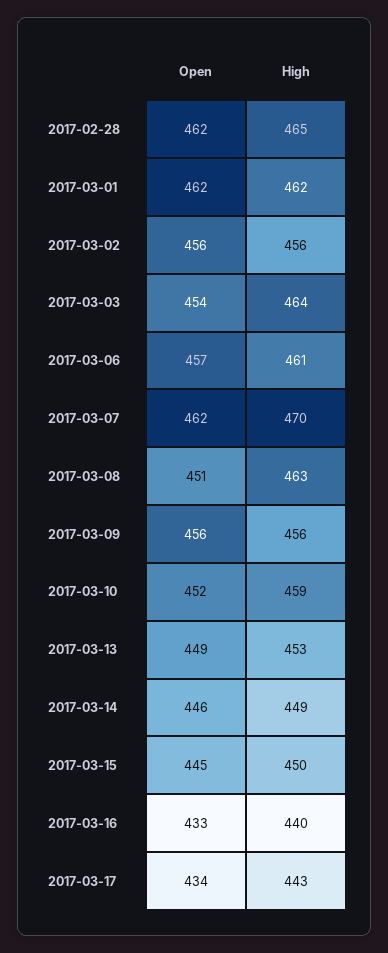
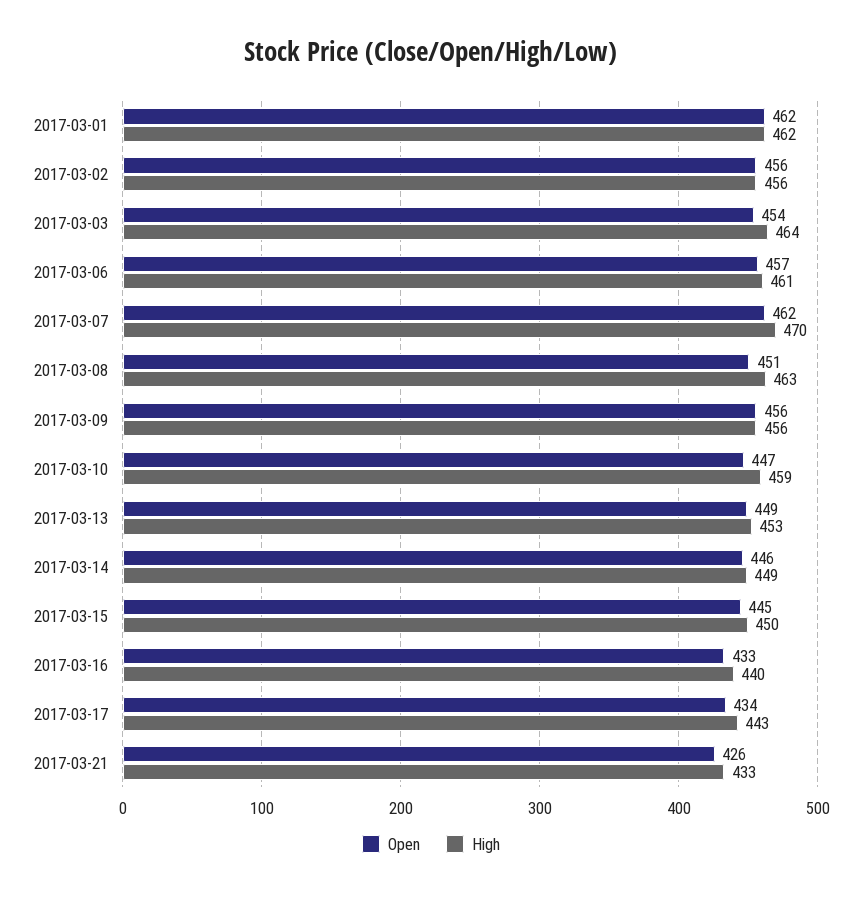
Open, 2017-02-28: 462 -> none
High, 2017-02-28: 465 -> none
Open, 2017-03-10: 452 -> 447
Open, 2017-03-21: none -> 426
High, 2017-03-21: none -> 433

